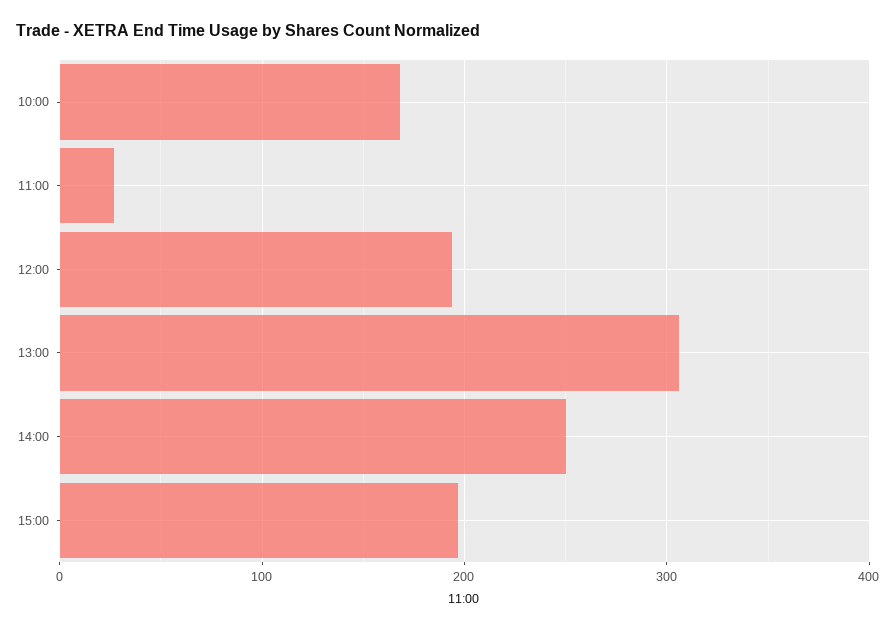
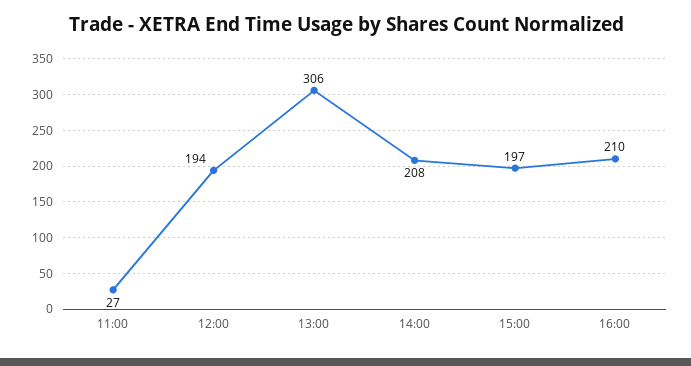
10:00: 170 -> none
14:00: 250 -> 208
16:00: none -> 210

